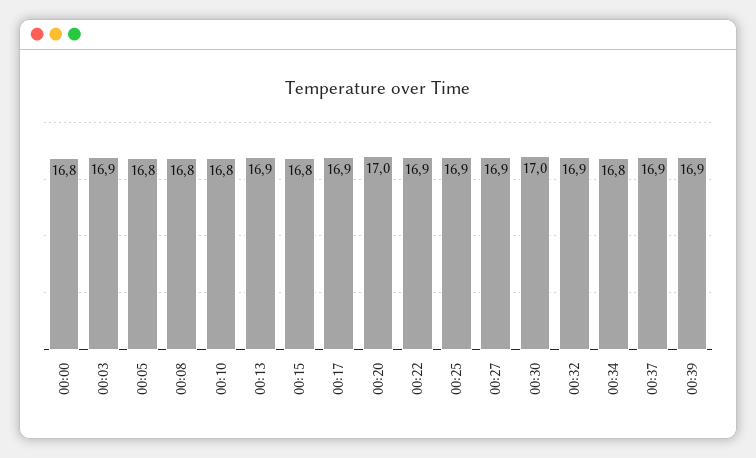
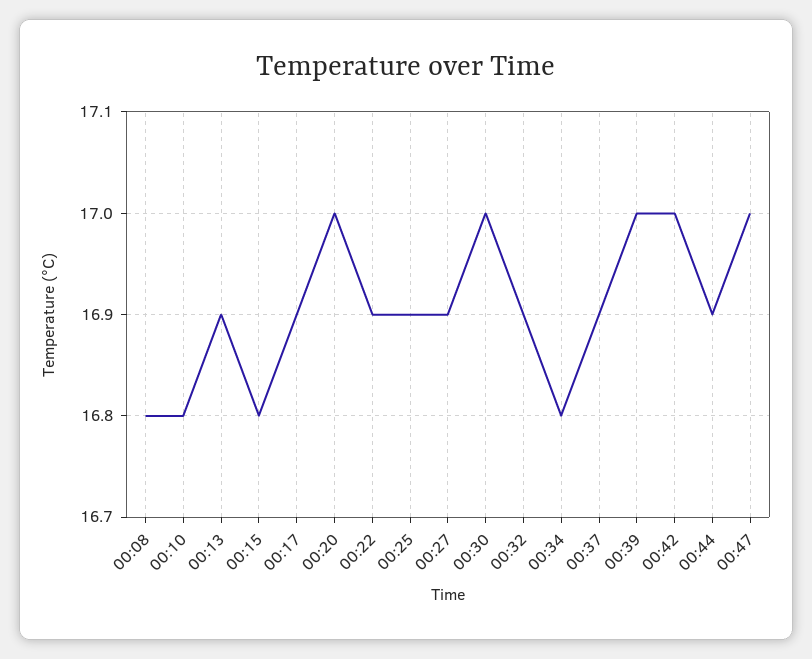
00:00: 16.8 -> none
00:03: 16.9 -> none
00:05: 16.8 -> none
00:39: 16.9 -> 17
00:42: none -> 17
00:44: none -> 16.9
00:47: none -> 17

